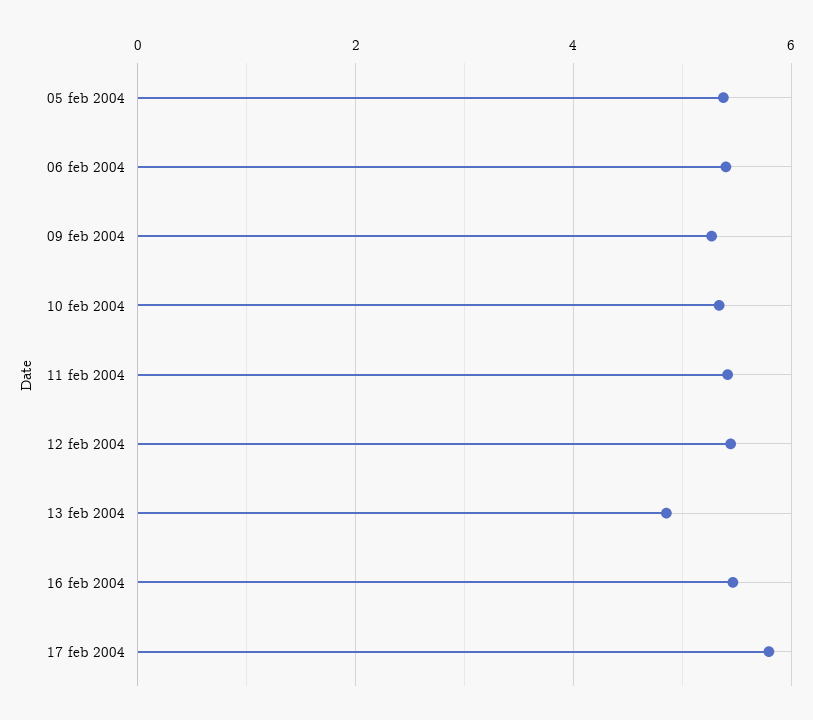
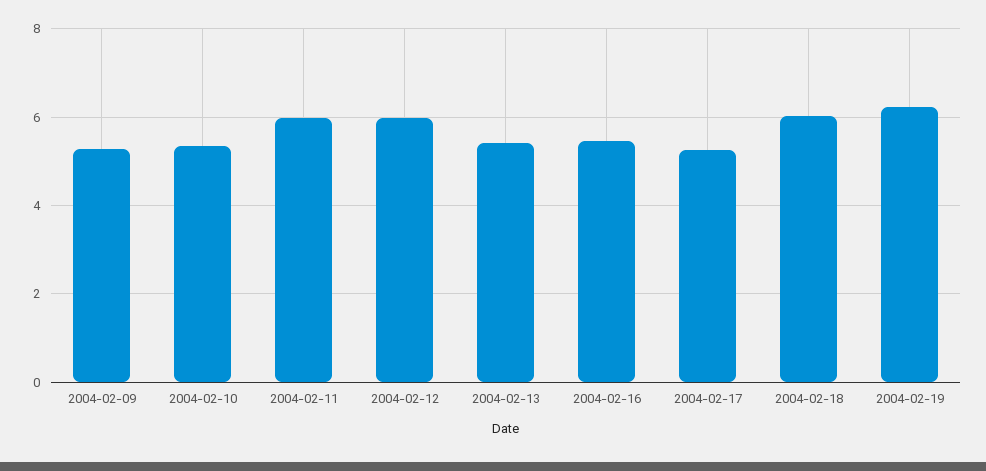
05 feb 2004: 5.4 -> none
06 feb 2004: 5.4 -> none
11 feb 2004: 5.4 -> 6
12 feb 2004: 5.4 -> 6
13 feb 2004: 4.8 -> 5.4
17 feb 2004: 5.8 -> 5.2
2004-02-18: none -> 6
2004-02-19: none -> 6.2

